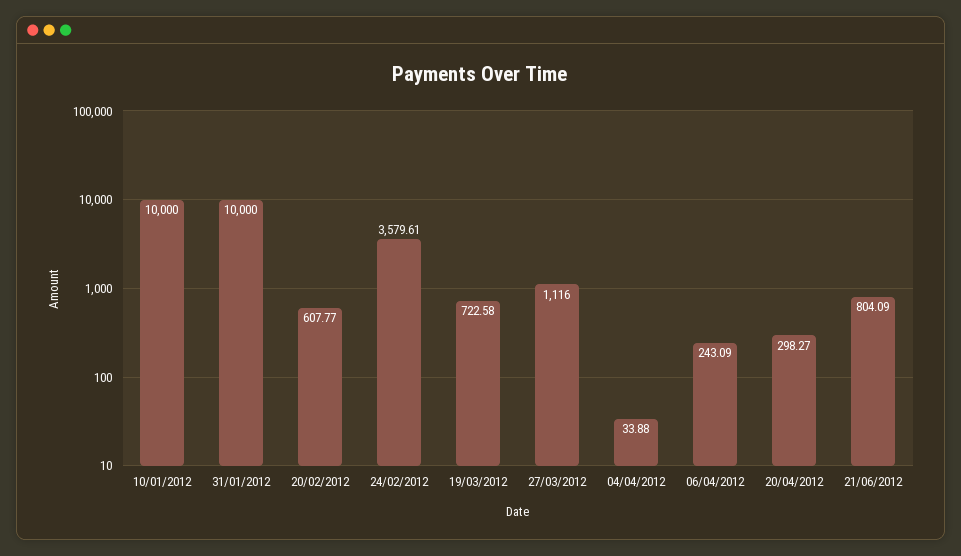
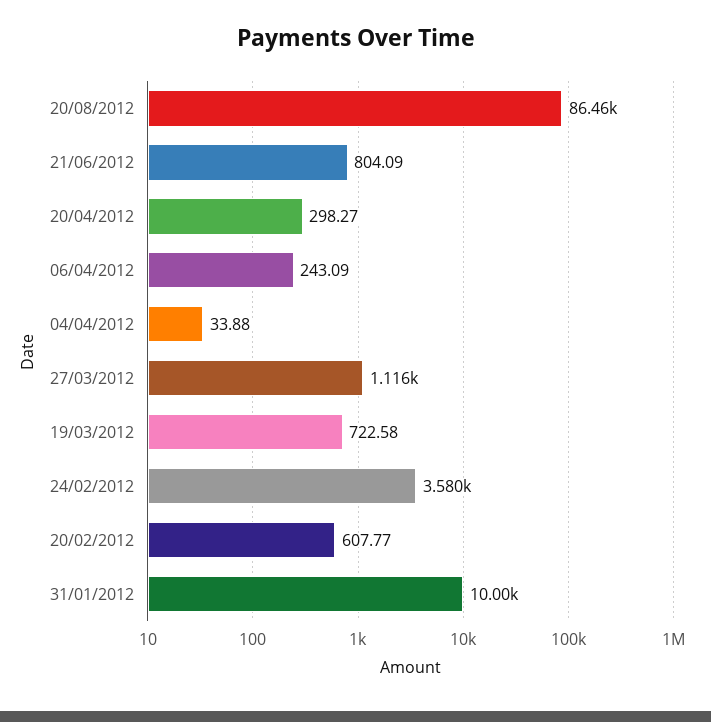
10/01/2012: 10000 -> none
20/08/2012: none -> 86460

